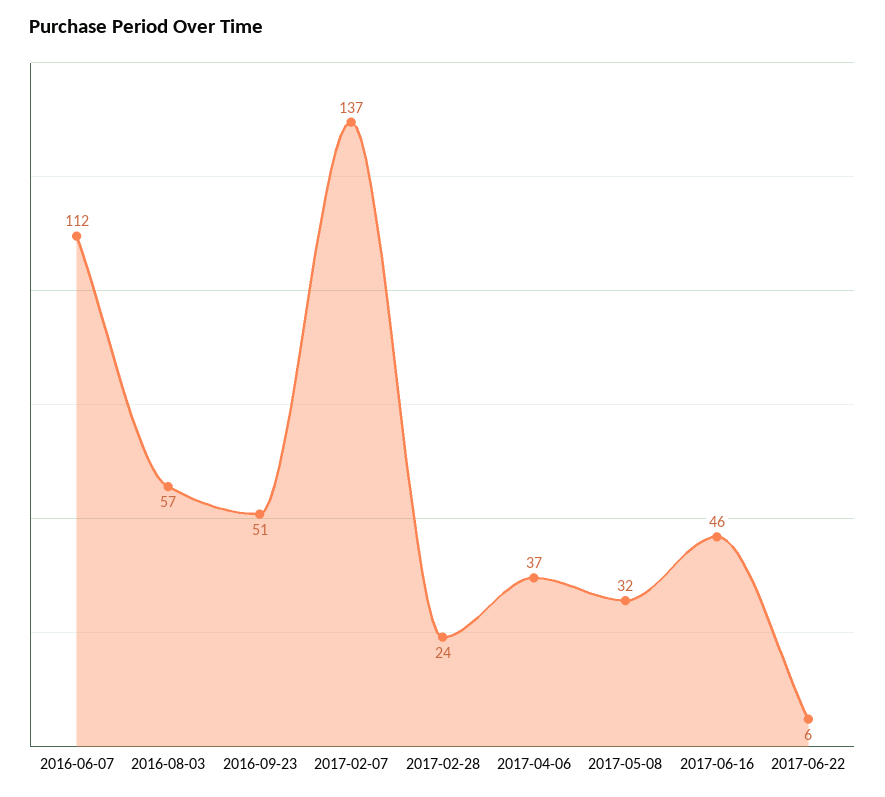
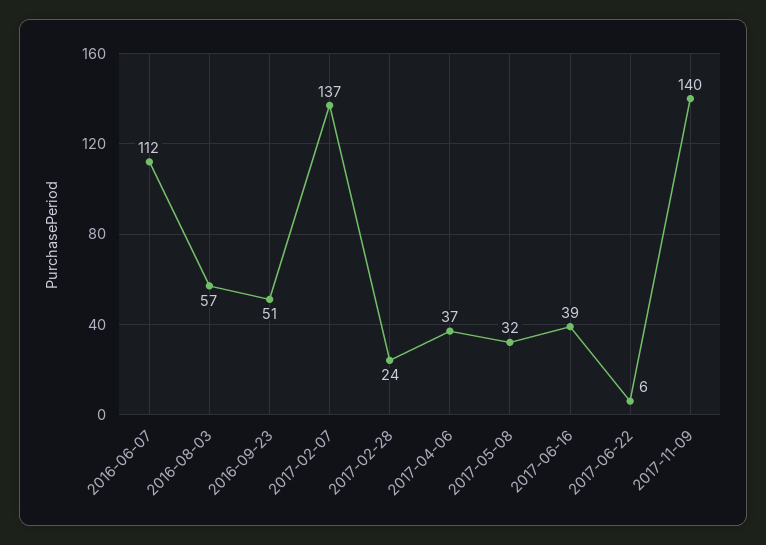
2017-06-16: 46 -> 39
2017-11-09: none -> 140

